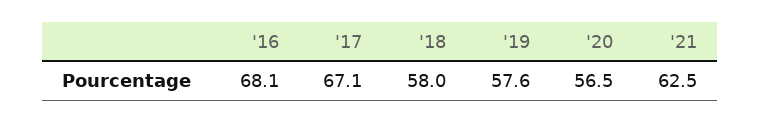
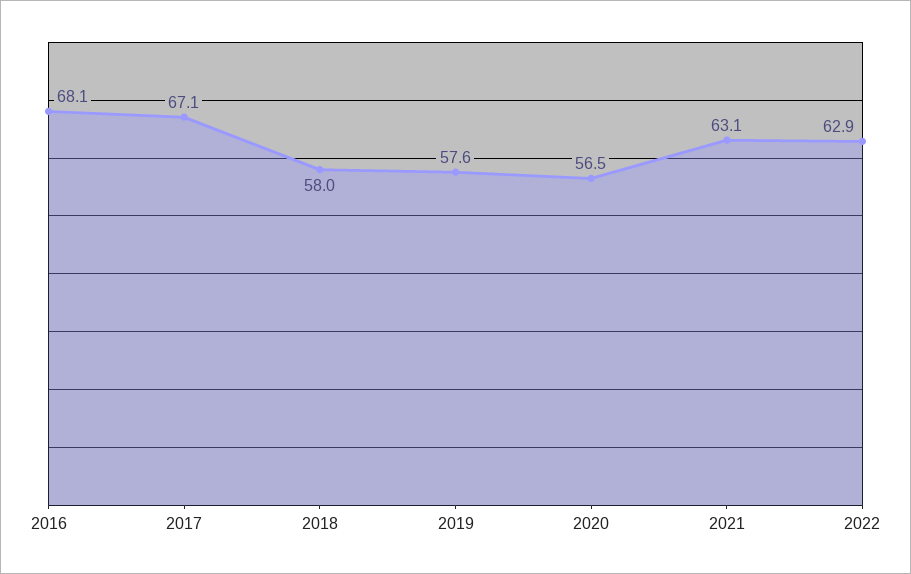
'21: 62.5 -> 63.1
2022: none -> 62.9

